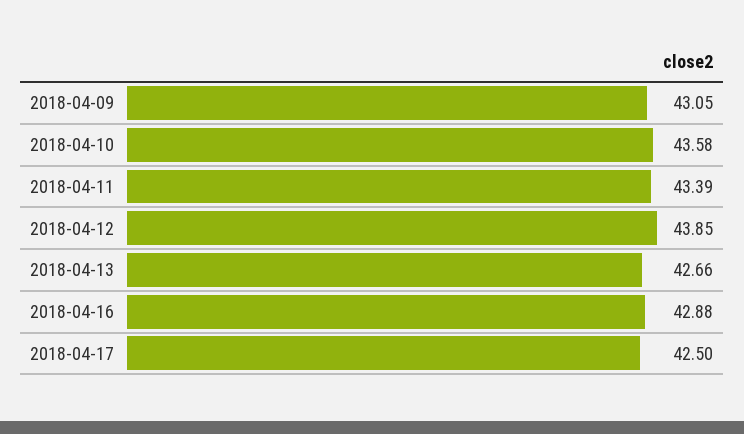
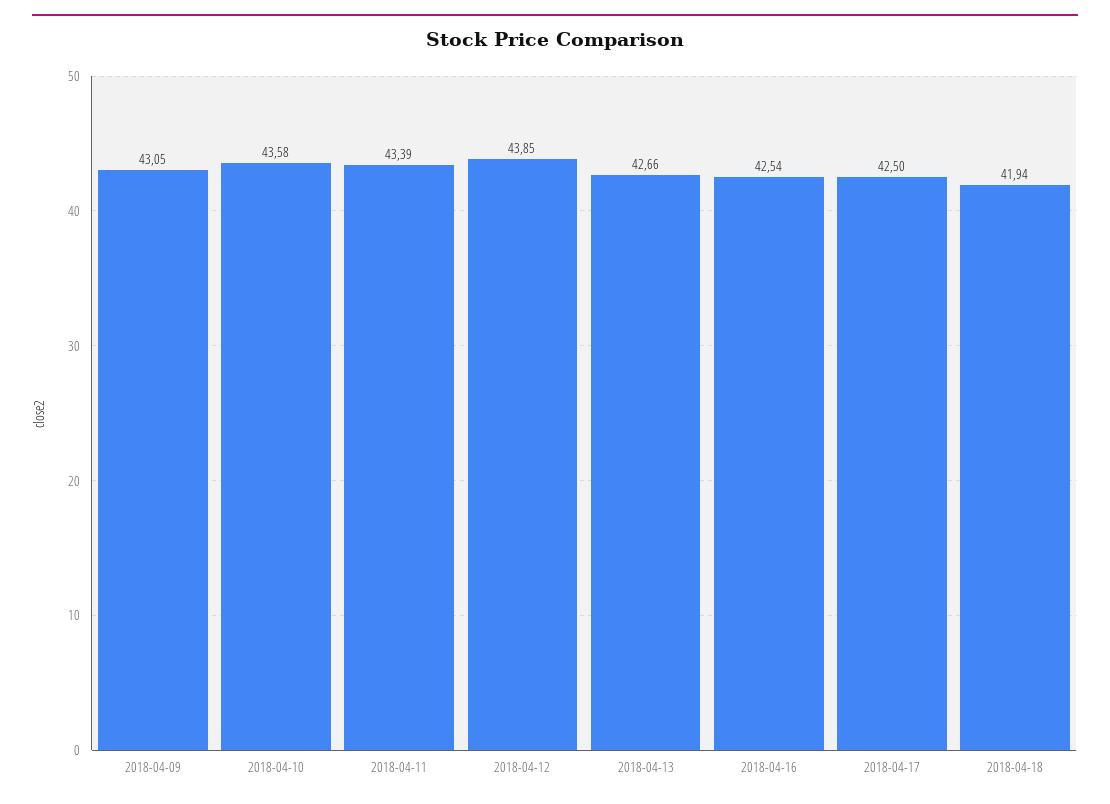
2018-04-16: 42.88 -> 42.54
2018-04-18: none -> 41.94

